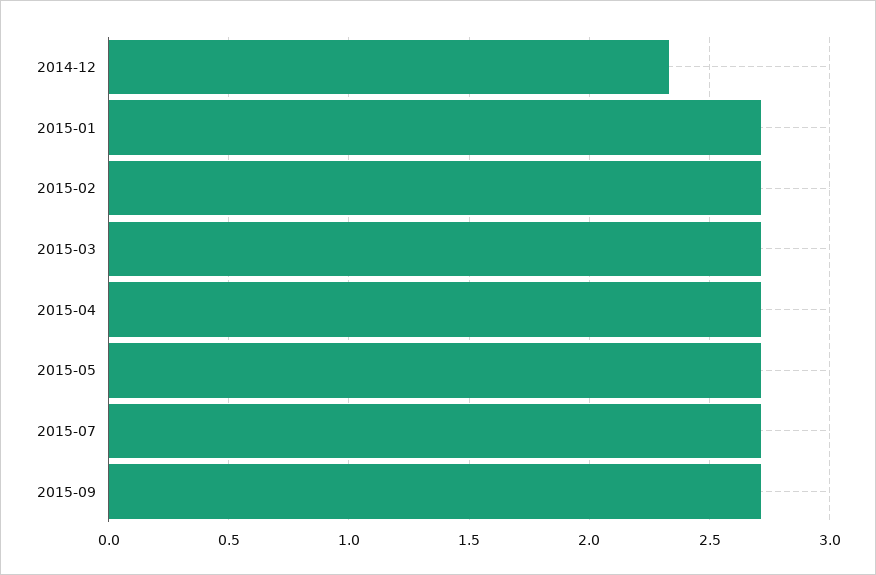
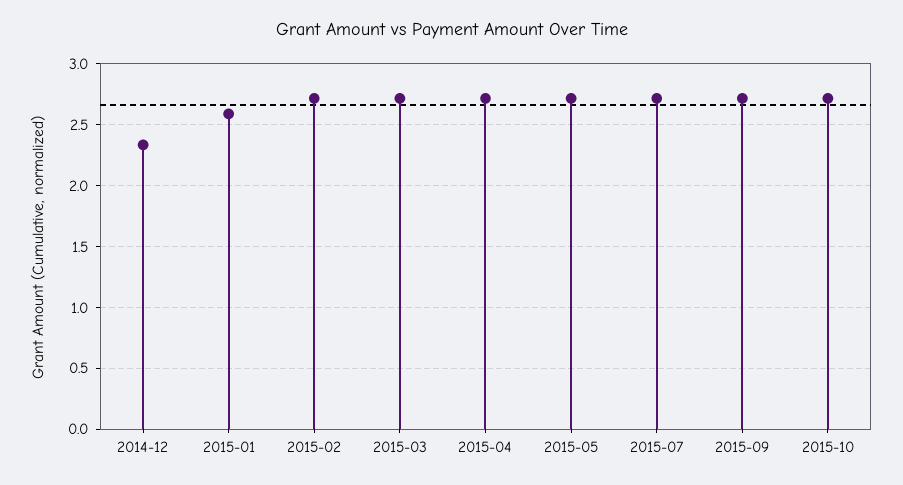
2015-01: 2.7 -> 2.6
2015-10: none -> 2.7

